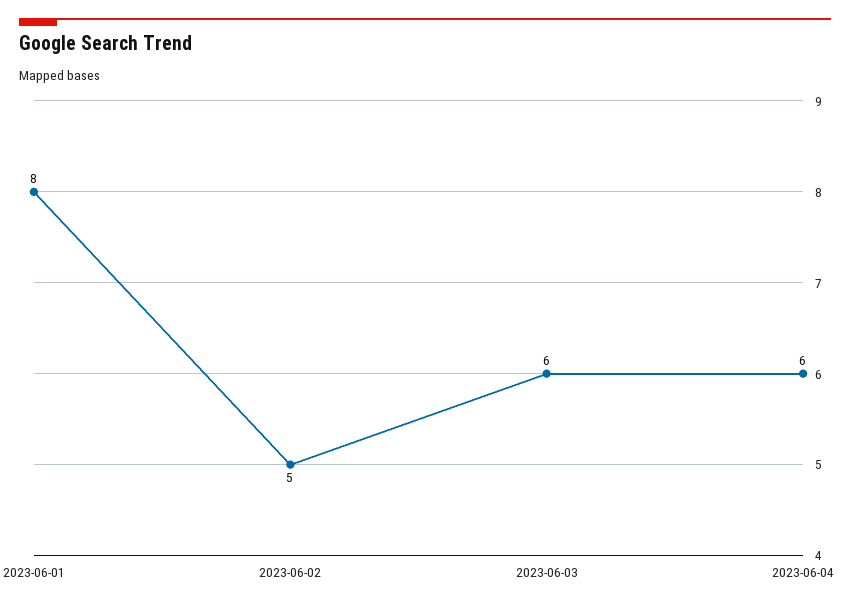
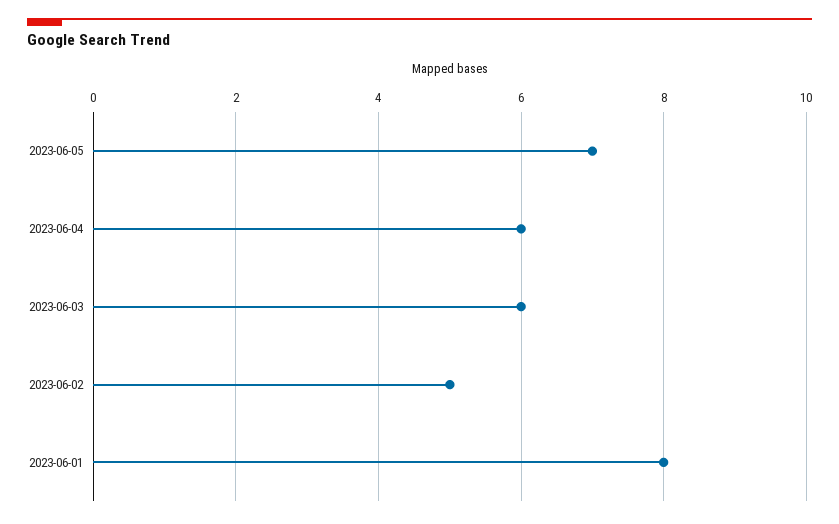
2023-06-05: none -> 7

